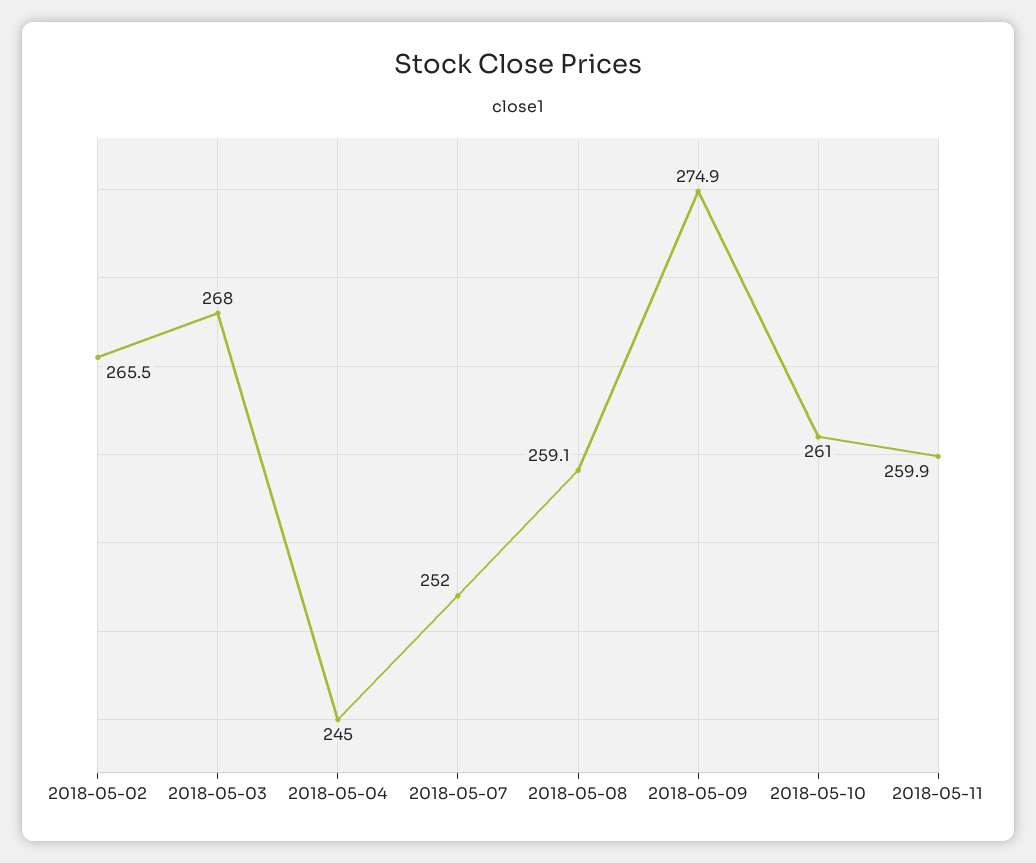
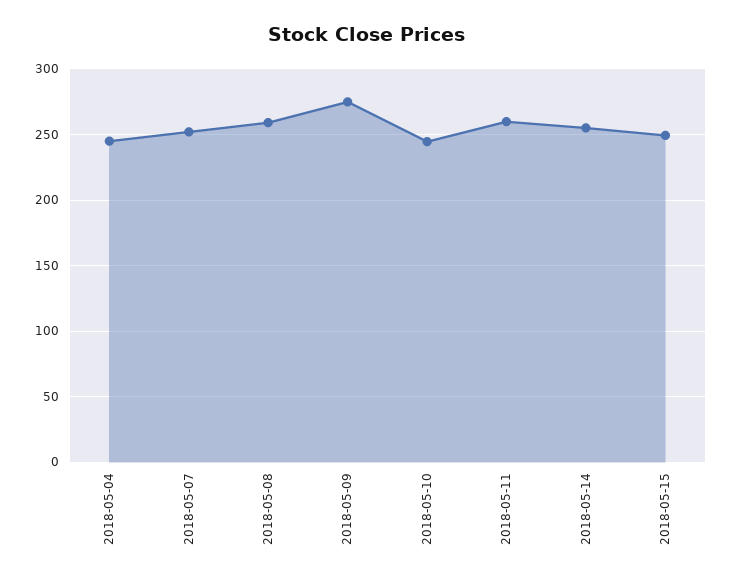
2018-05-02: 265.5 -> none
2018-05-03: 268 -> none
2018-05-10: 261 -> 245
2018-05-14: none -> 255
2018-05-15: none -> 250

